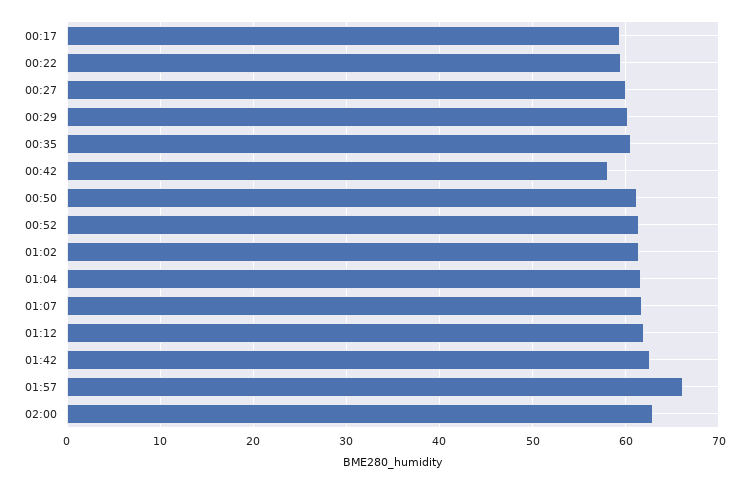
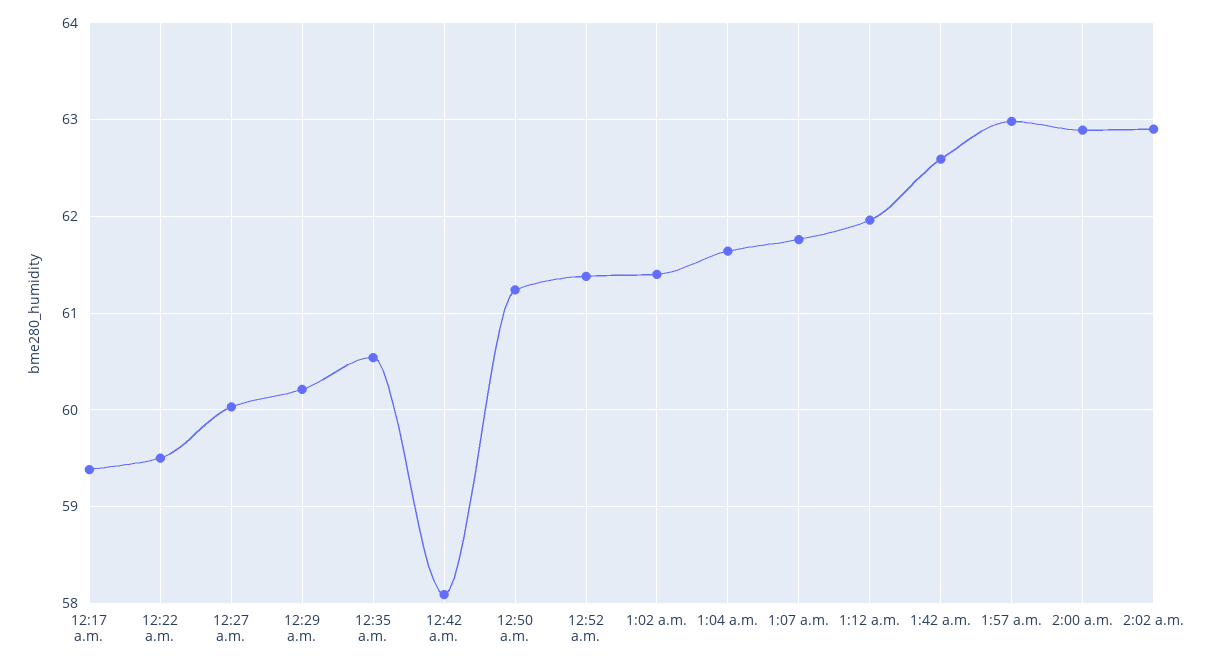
01:57: 66 -> 63
2:02 a.m.: none -> 62.9

